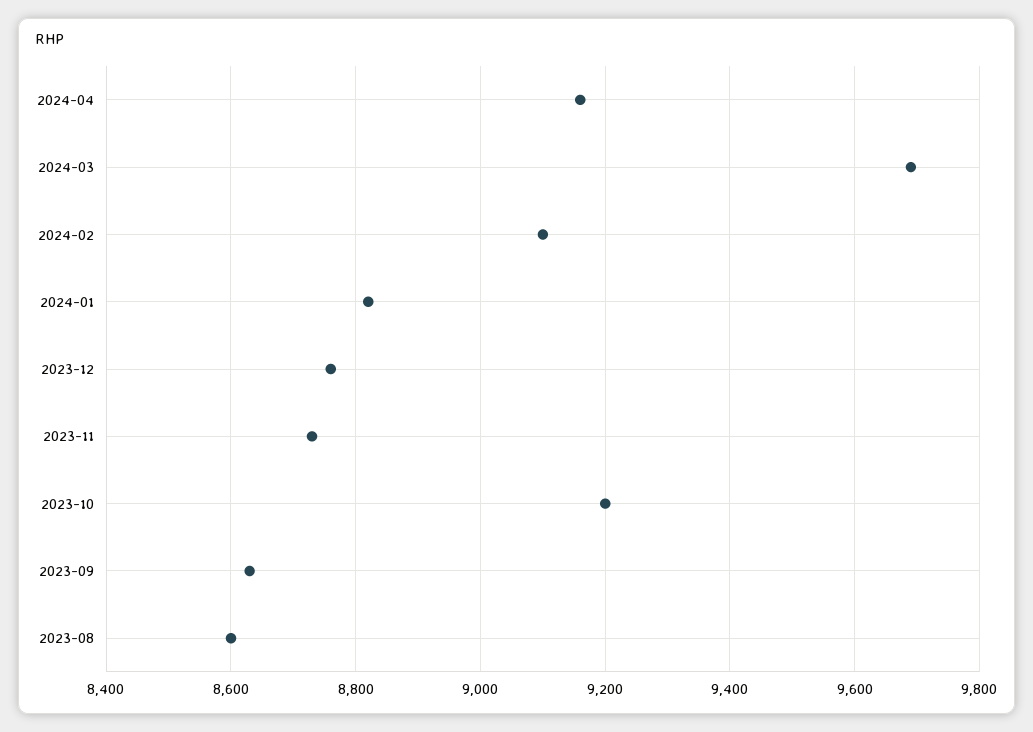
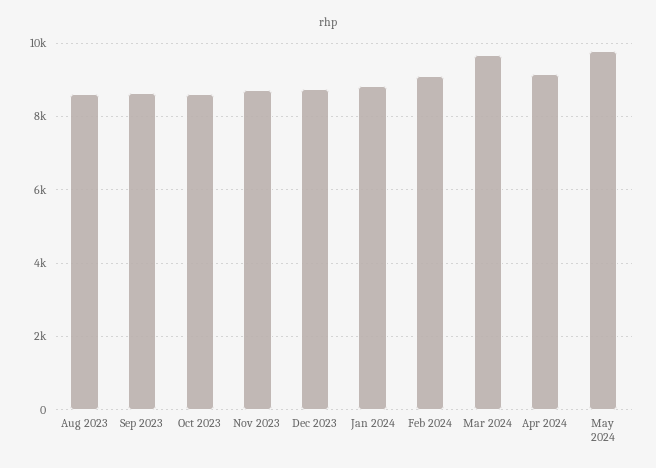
2023-10: 9200 -> 8600
May 2024: none -> 9800

